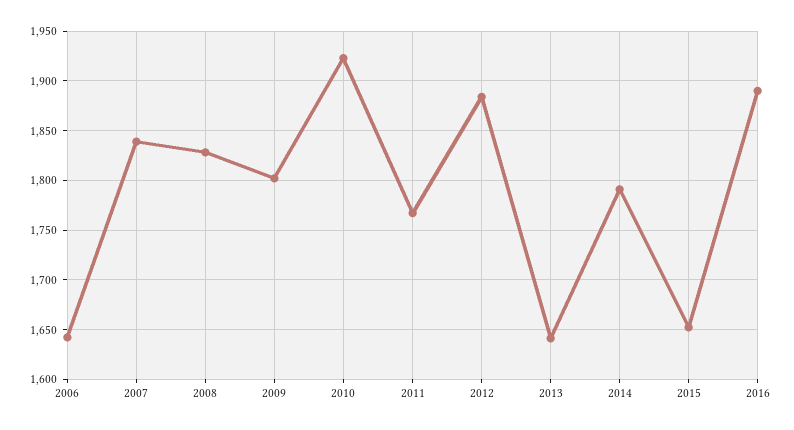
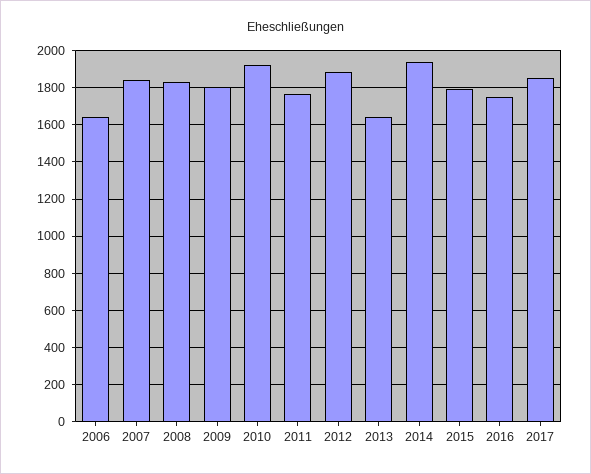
2014: 1790 -> 1950
2015: 1650 -> 1800
2016: 1890 -> 1750
2017: none -> 1850

